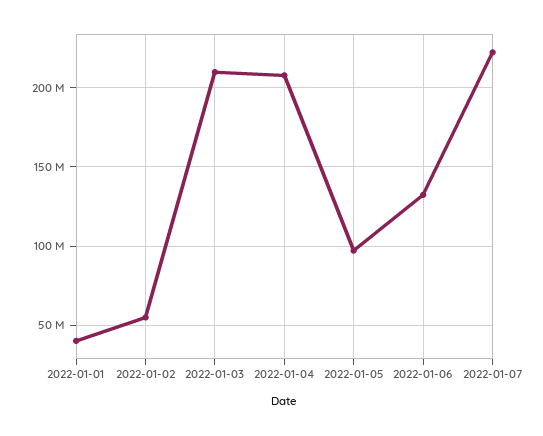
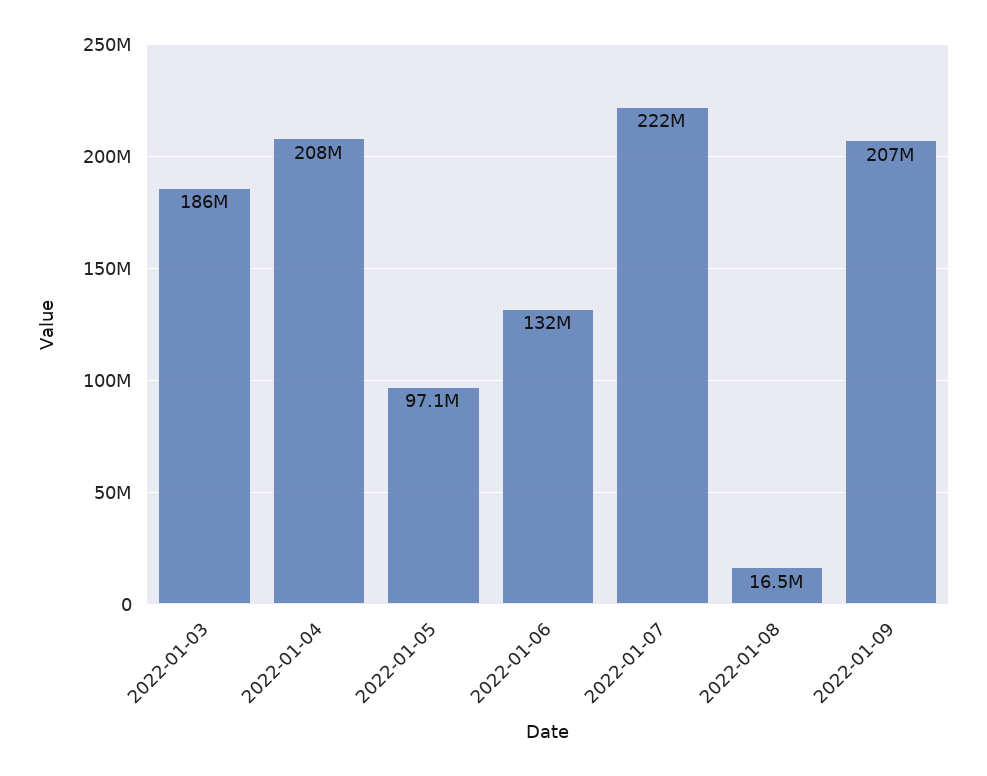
2022-01-01: 40000000 -> none
2022-01-02: 55000000 -> none
2022-01-03: 210000000 -> 186000000
2022-01-08: none -> 16500000
2022-01-09: none -> 207000000

